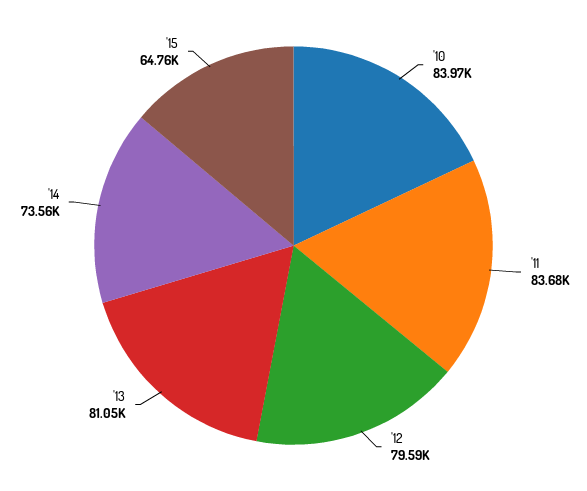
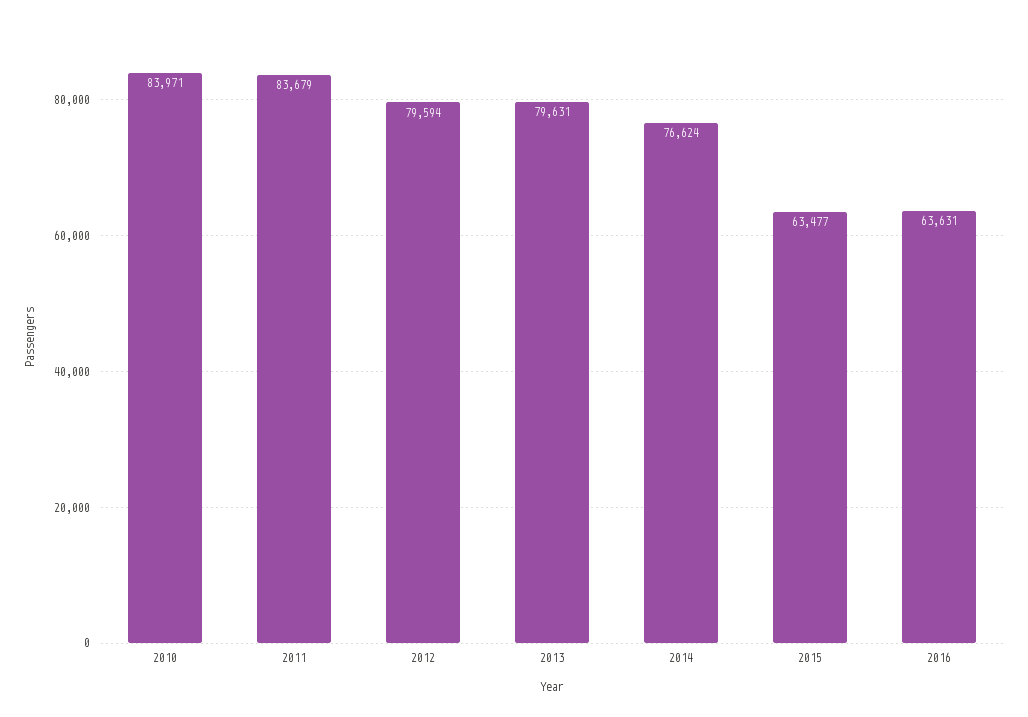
'13: 81050 -> 79631
'14: 73560 -> 76624
'15: 64760 -> 63477
2016: none -> 63631

